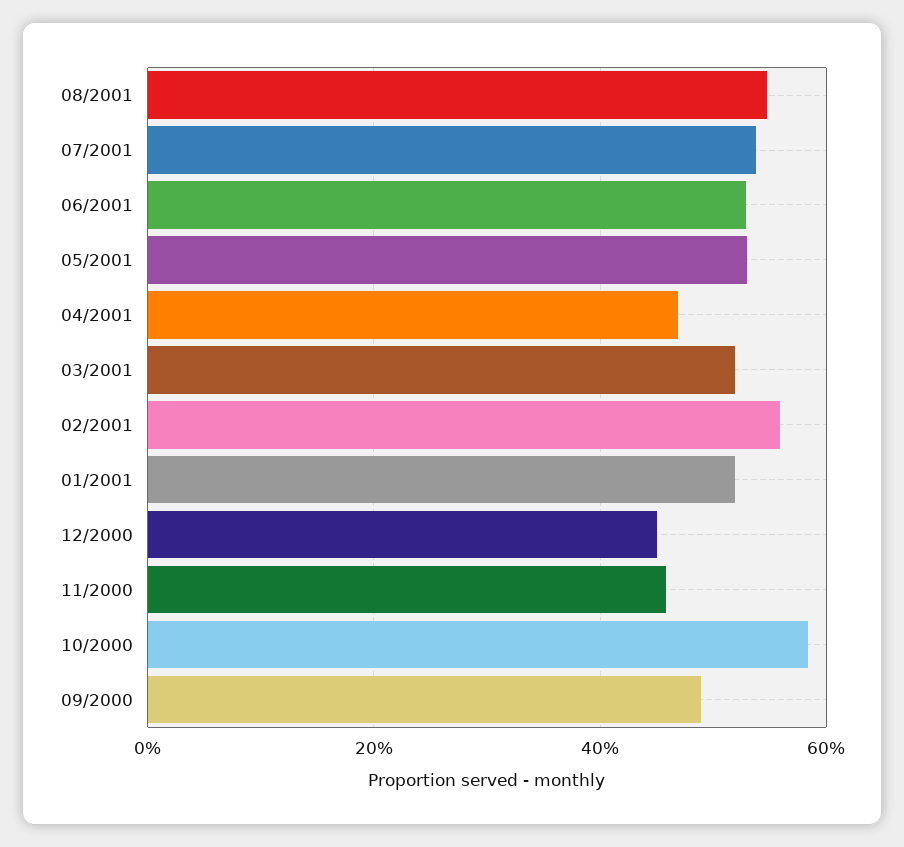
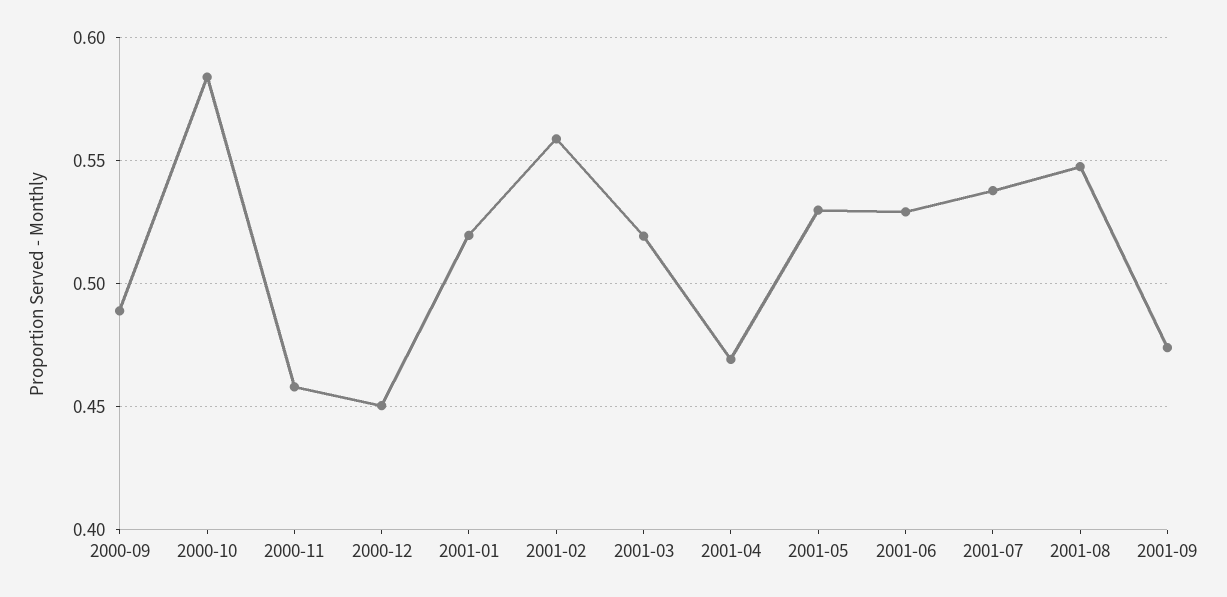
2001-09: none -> 0.475

